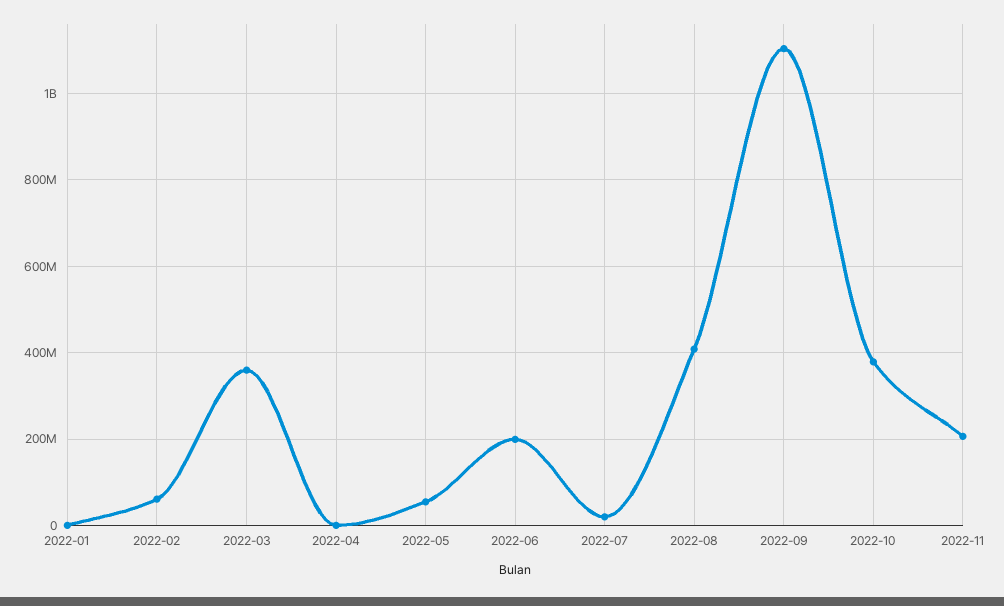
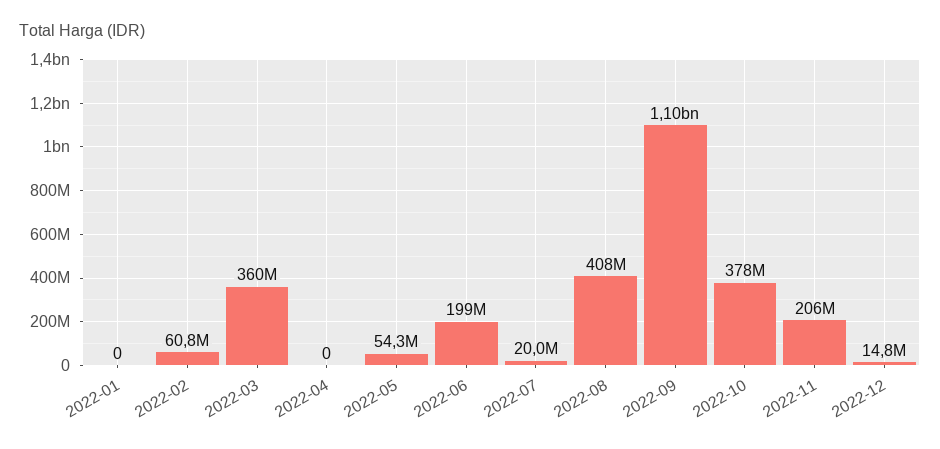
2022-12: none -> 14800000

